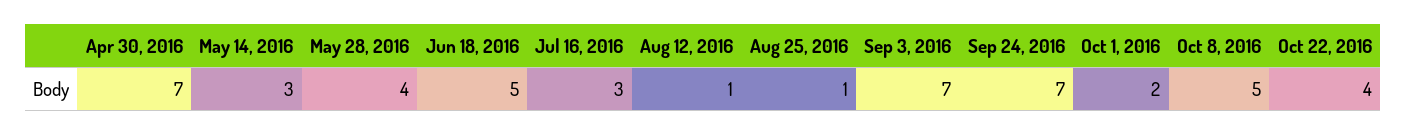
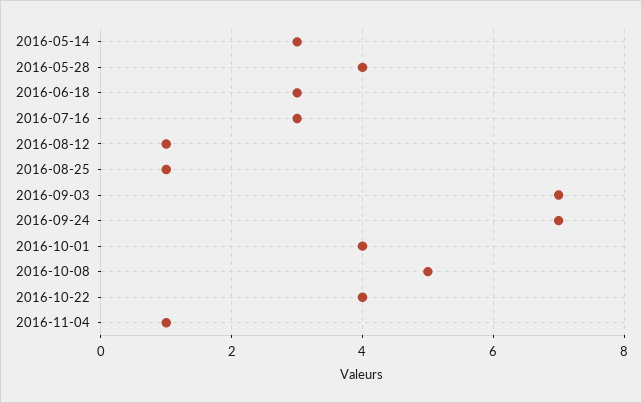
Apr 30, 2016: 7 -> none
Jun 18, 2016: 5 -> 3
Oct 1, 2016: 2 -> 4
2016-11-04: none -> 1

